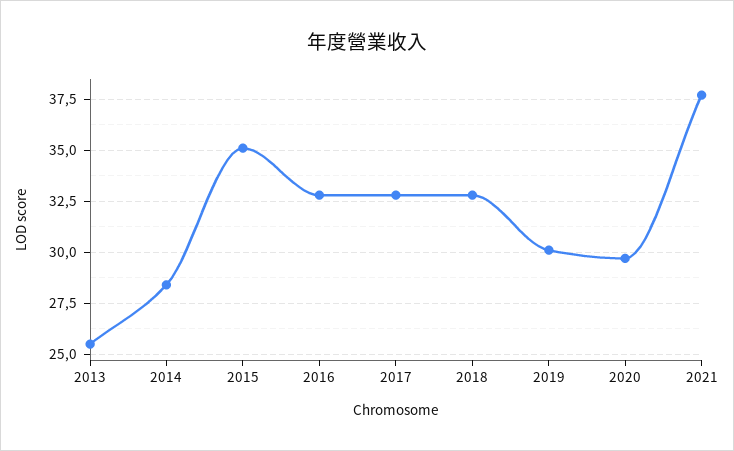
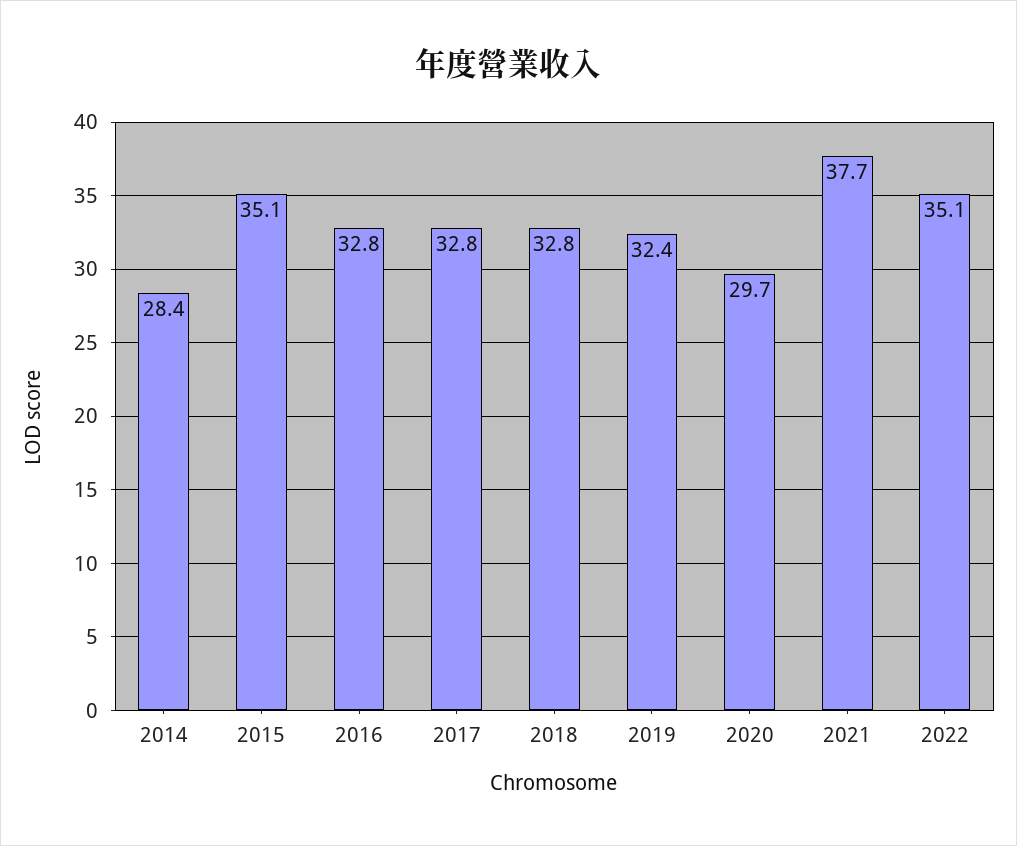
2013: 25.5 -> none
2019: 30 -> 32.4
2022: none -> 35.1

